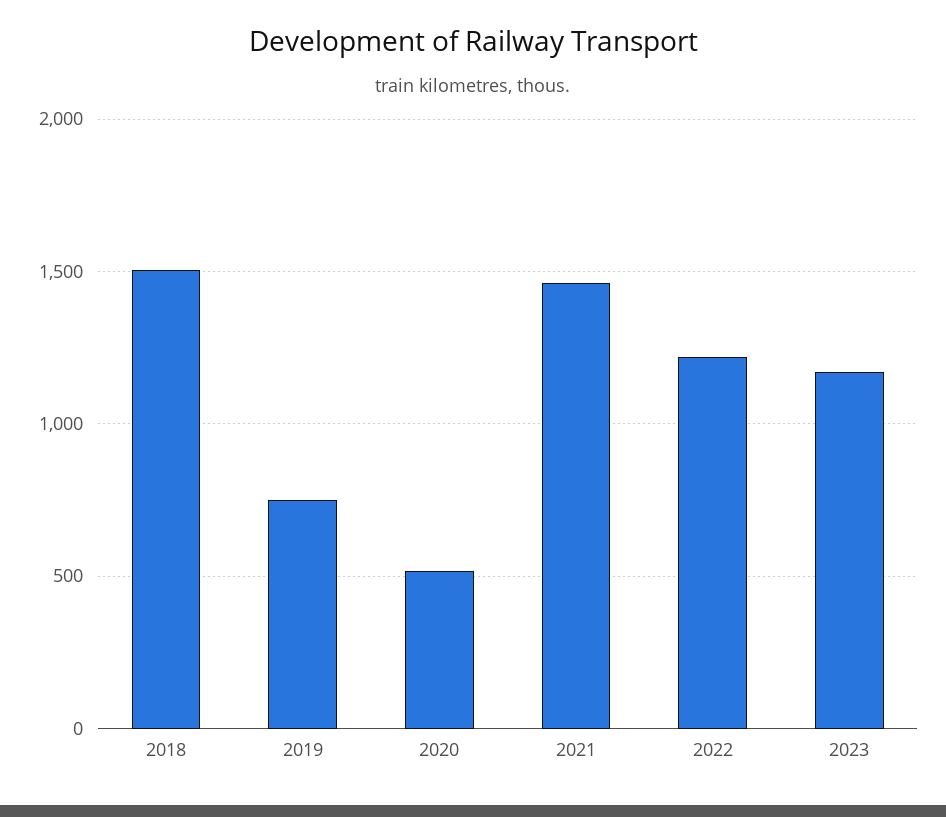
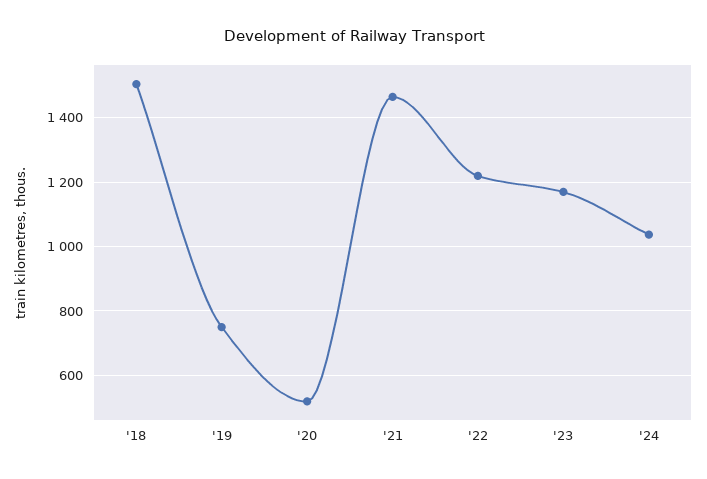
'24: none -> 1040

